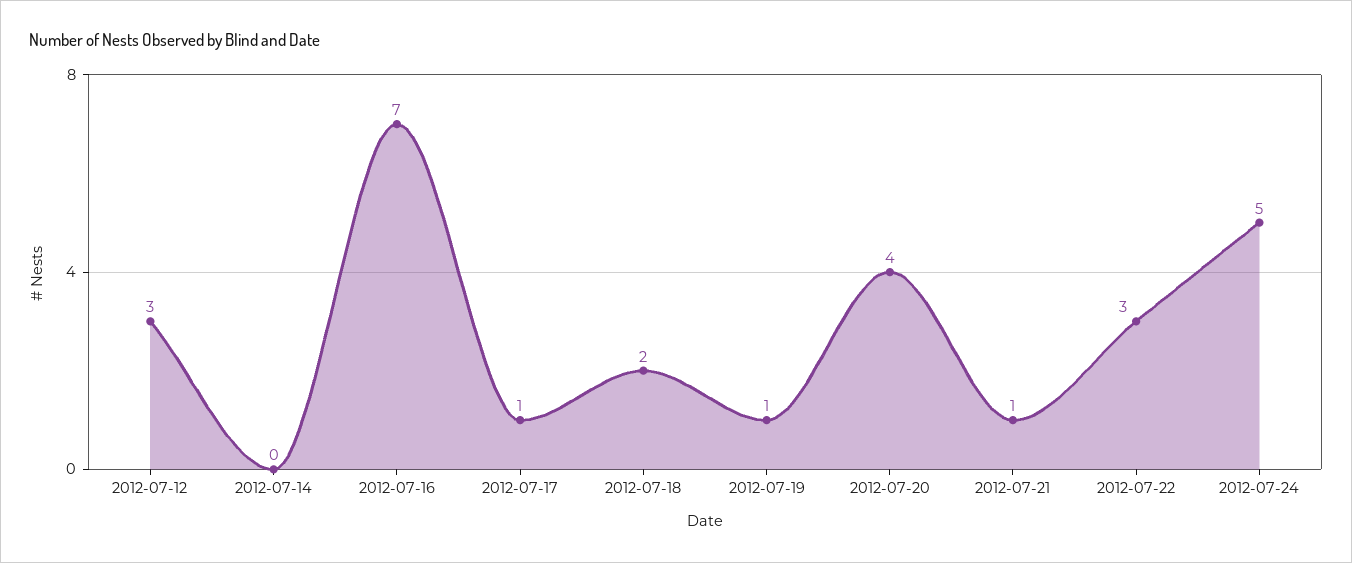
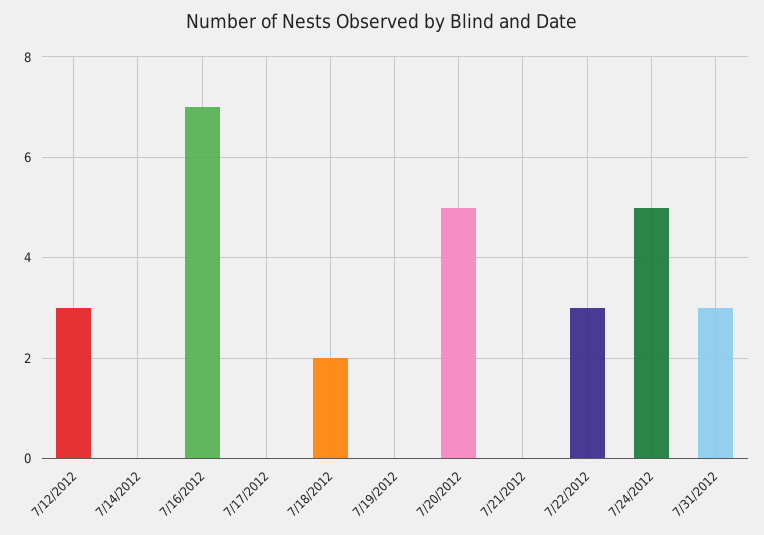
2012-07-17: 1 -> 0
2012-07-19: 1 -> 0
2012-07-20: 4 -> 5
2012-07-21: 1 -> 0
7/31/2012: none -> 3

